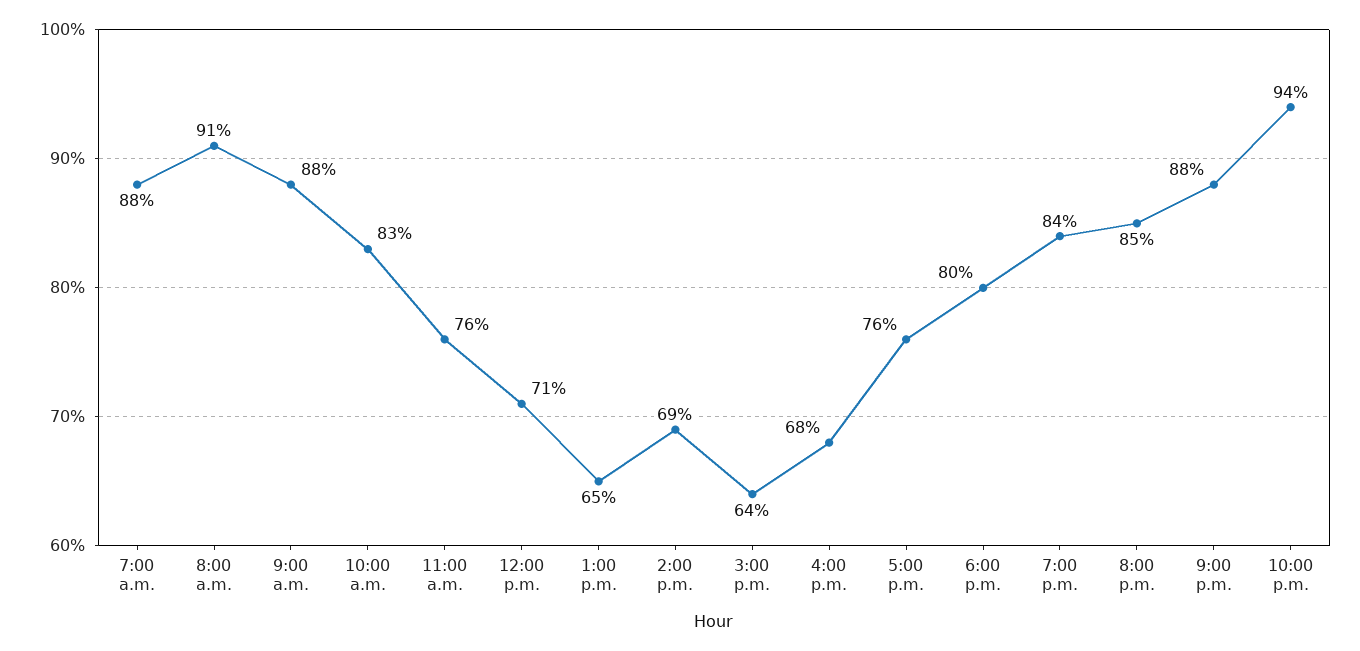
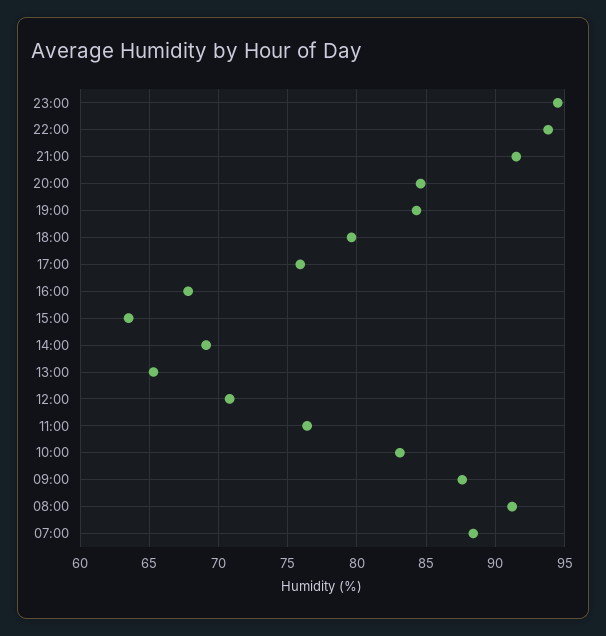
9:00 p.m.: 88 -> 91.5
23:00: none -> 94.5

